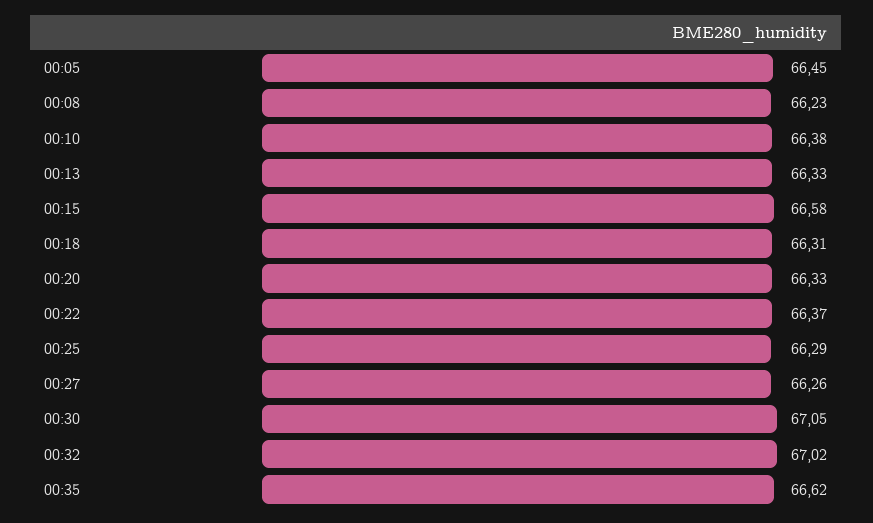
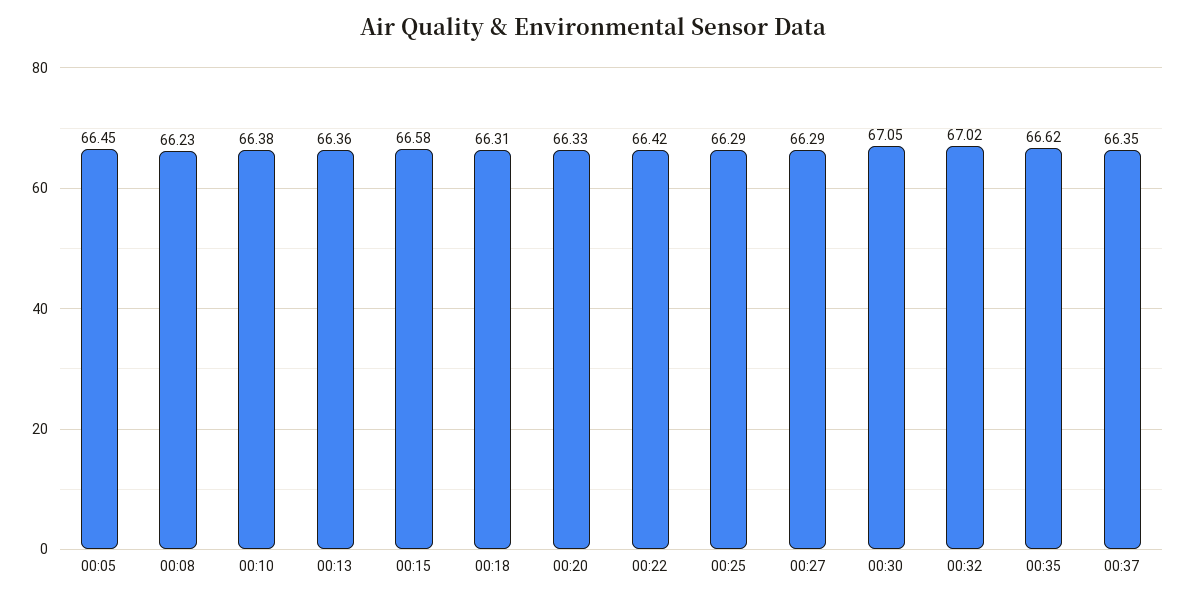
00:13: 66.33 -> 66.36
00:22: 66.37 -> 66.42
00:27: 66.26 -> 66.29
00:37: none -> 66.35

